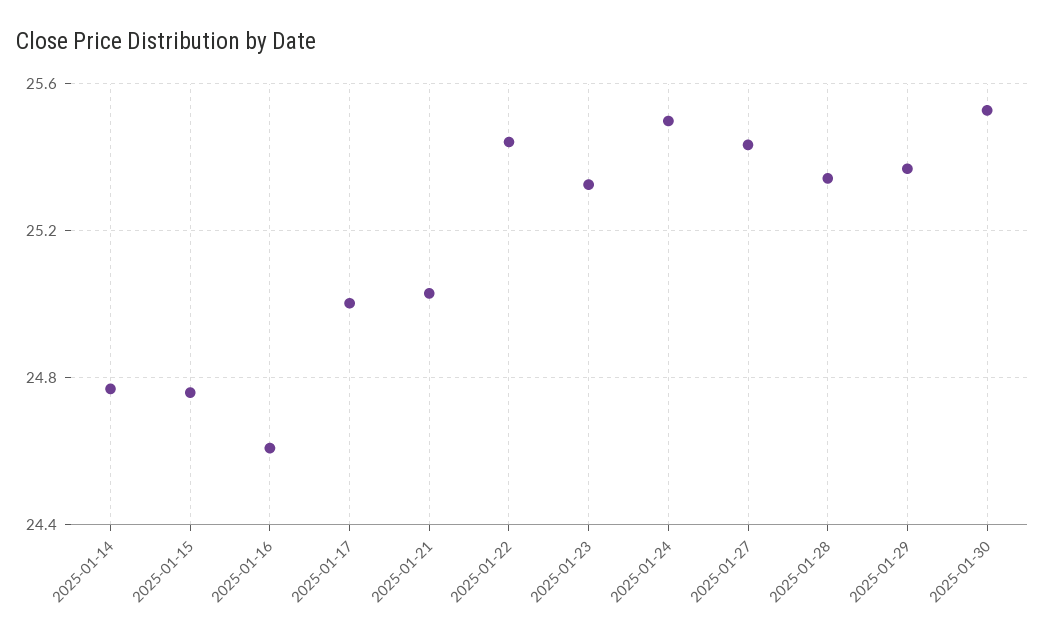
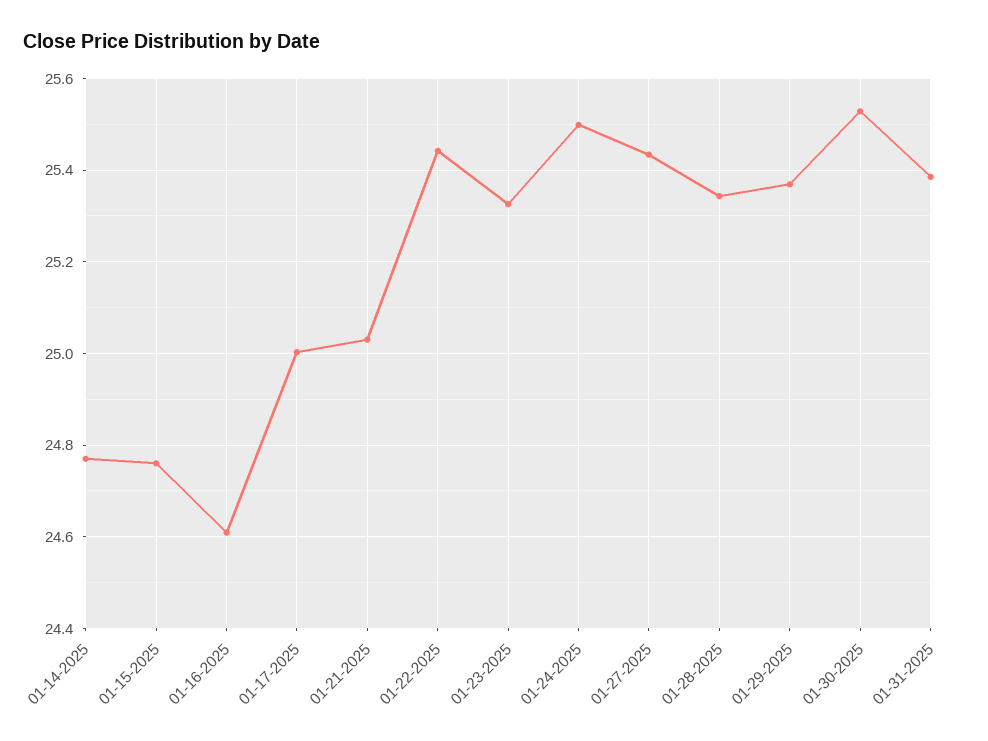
01-31-2025: none -> 25.38

